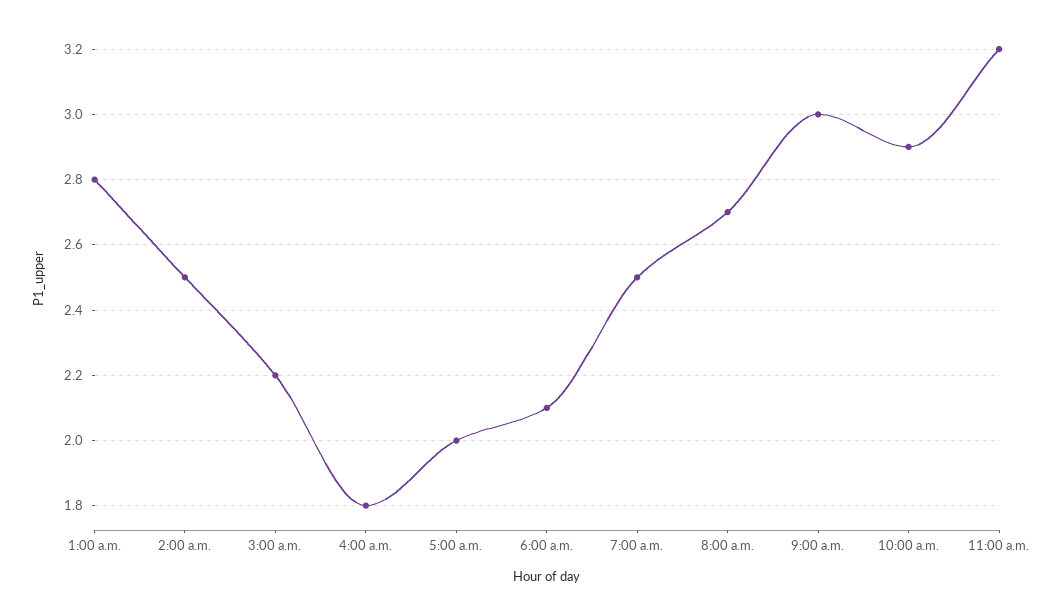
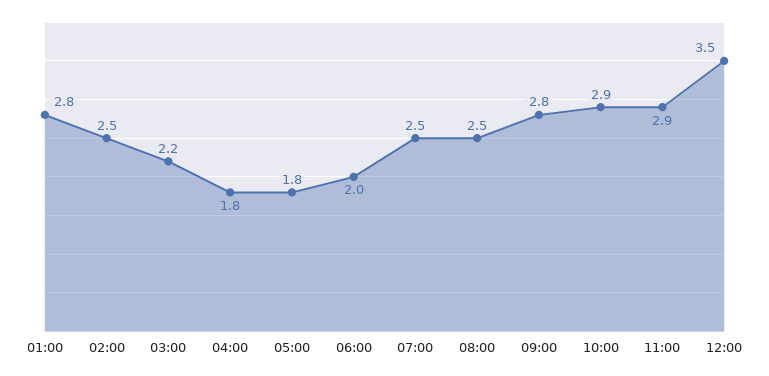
5:00 a.m.: 2 -> 1.8
6:00 a.m.: 2.1 -> 2
8:00 a.m.: 2.7 -> 2.5
9:00 a.m.: 3 -> 2.8
11:00 a.m.: 3.2 -> 2.9
12:00: none -> 3.5

